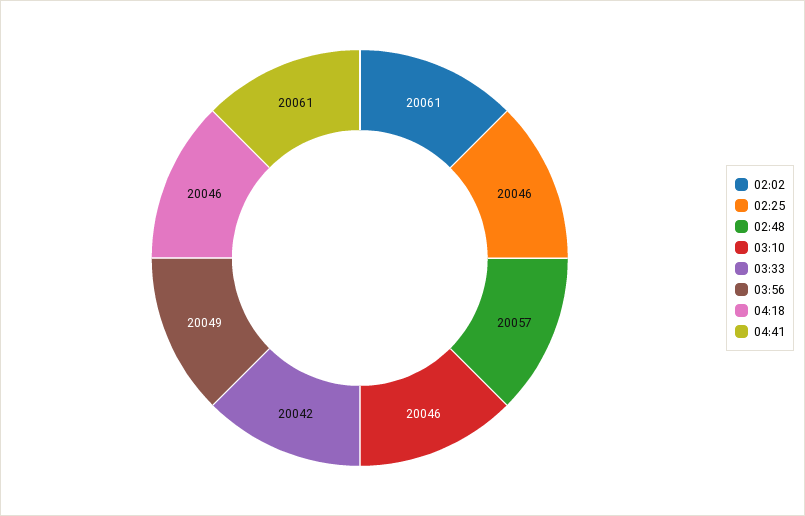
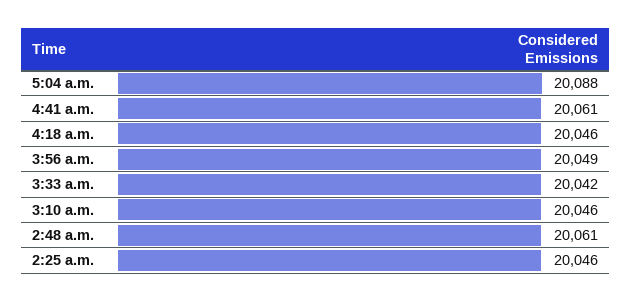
02:02: 20061 -> none
02:48: 20057 -> 20061
5:04 a.m.: none -> 20088

